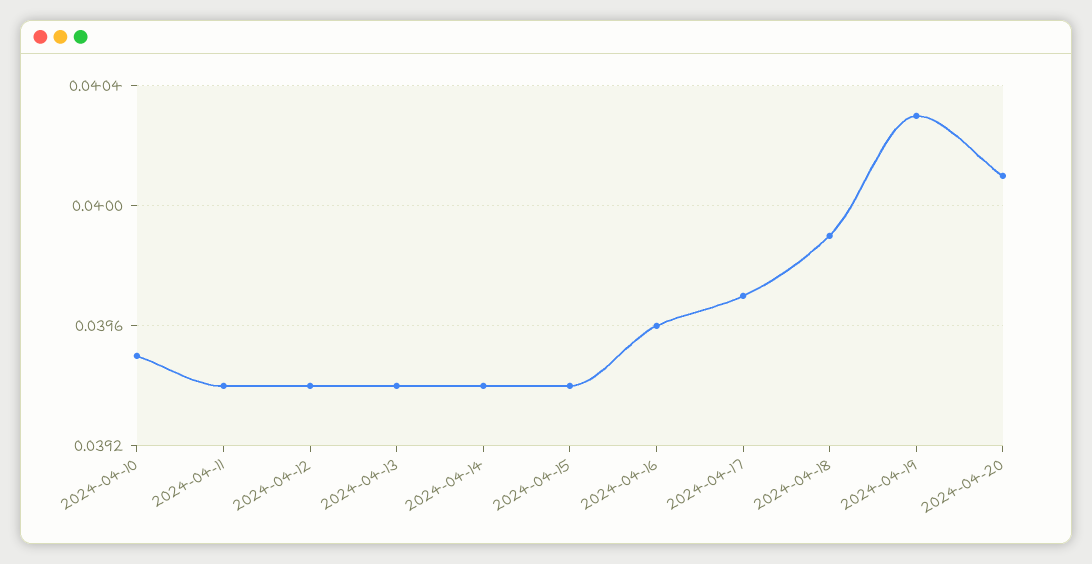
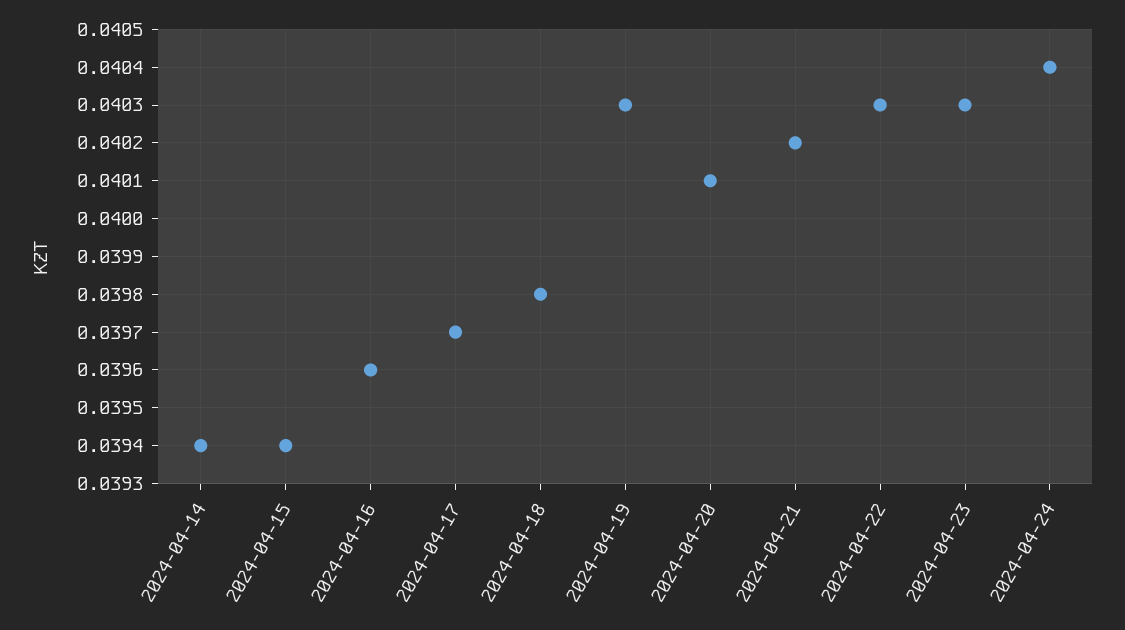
2024-04-10: 0.0395 -> none
2024-04-11: 0.0394 -> none
2024-04-12: 0.0394 -> none
2024-04-13: 0.0394 -> none
2024-04-18: 0.0399 -> 0.0398
2024-04-21: none -> 0.0402
2024-04-22: none -> 0.0403
2024-04-23: none -> 0.0403
2024-04-24: none -> 0.0404

